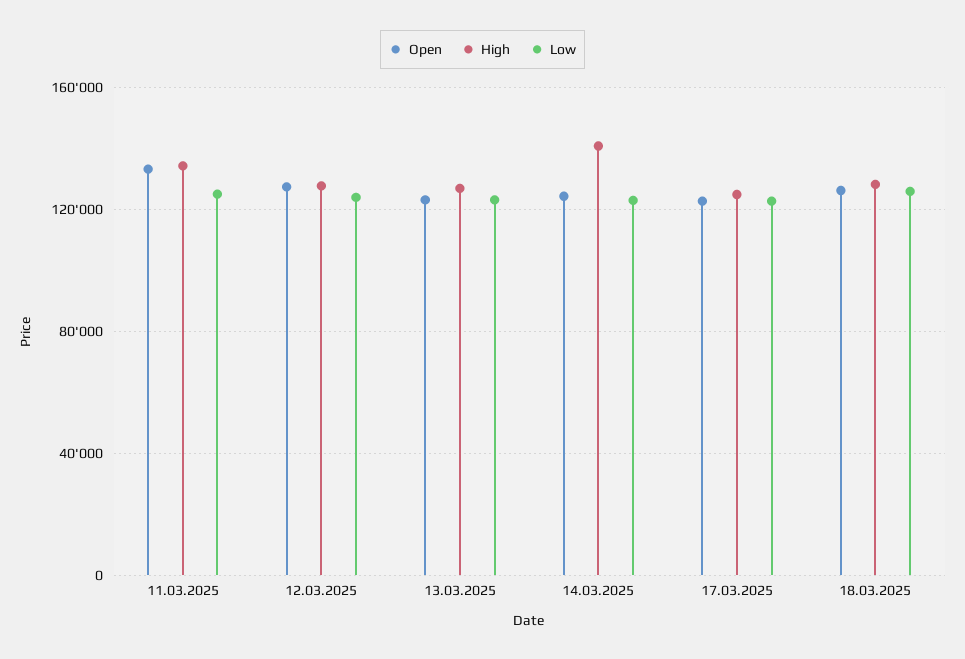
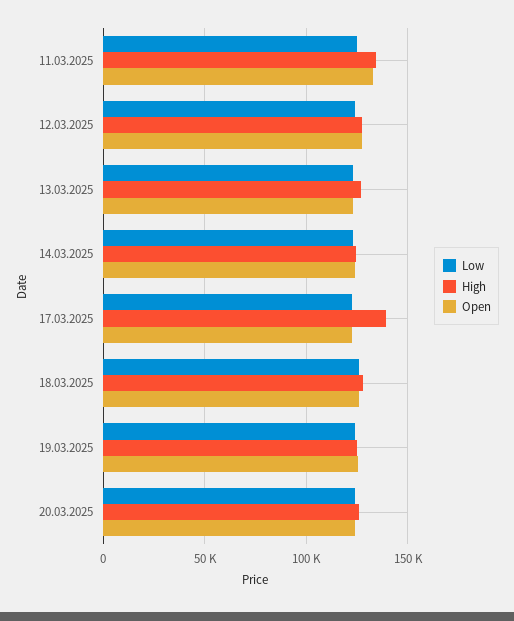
High, 14.03.2025: 140000 -> 125000
High, 17.03.2025: 125000 -> 140000
Low, 19.03.2025: none -> 125000
High, 19.03.2025: none -> 125000
Open, 19.03.2025: none -> 125000
Low, 20.03.2025: none -> 125000
High, 20.03.2025: none -> 125000
Open, 20.03.2025: none -> 125000

